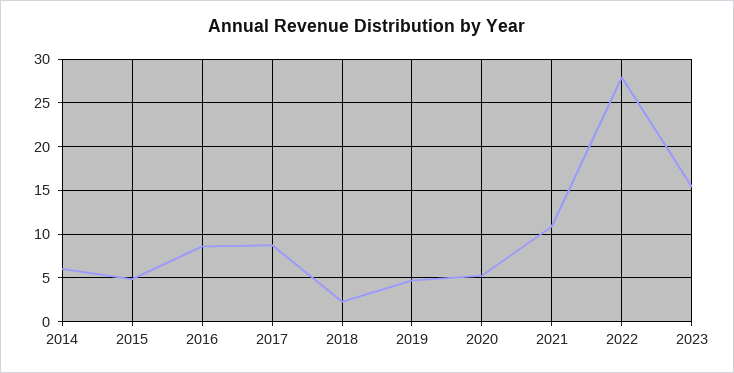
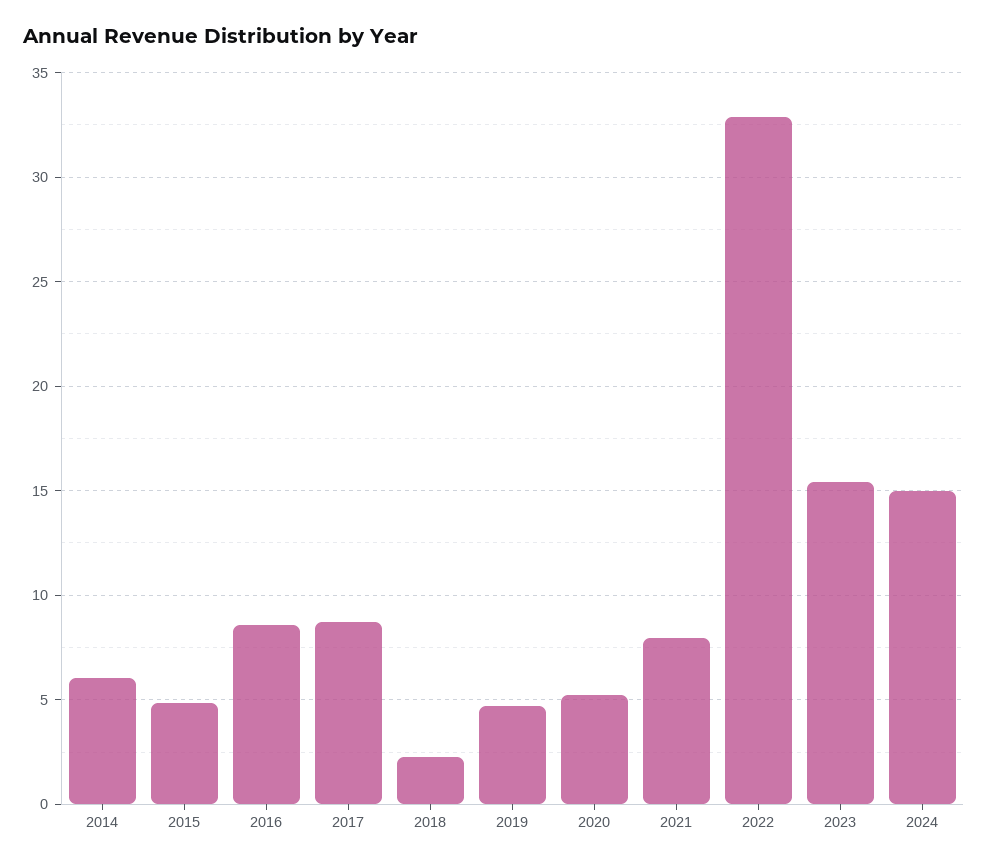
2021: 11 -> 8
2022: 28 -> 33
2024: none -> 15

